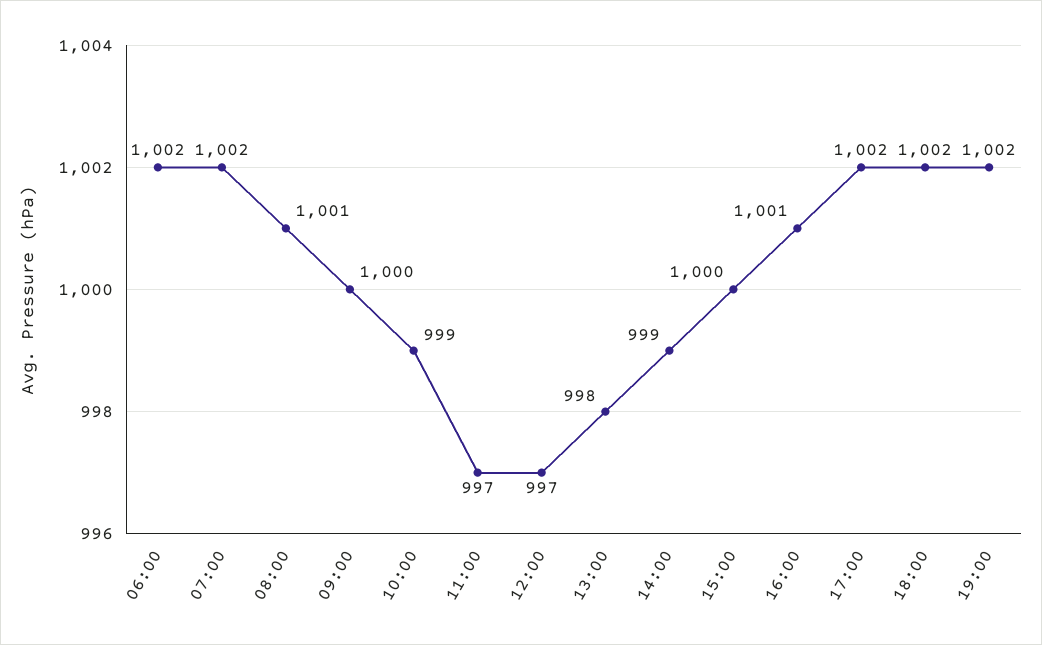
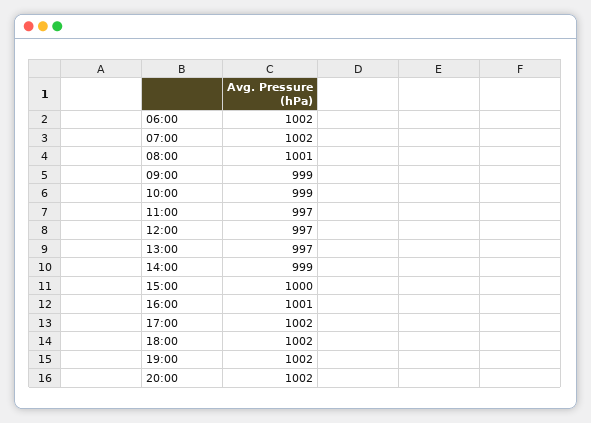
09:00: 1000 -> 999
13:00: 998 -> 997
20:00: none -> 1002

